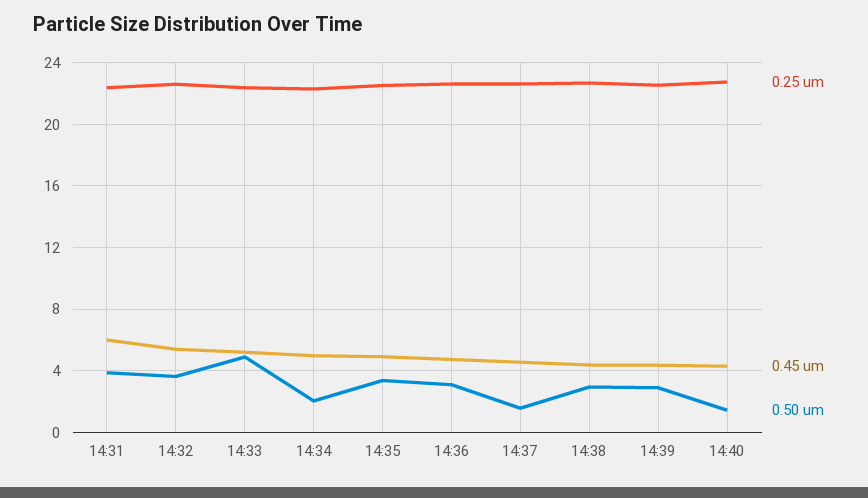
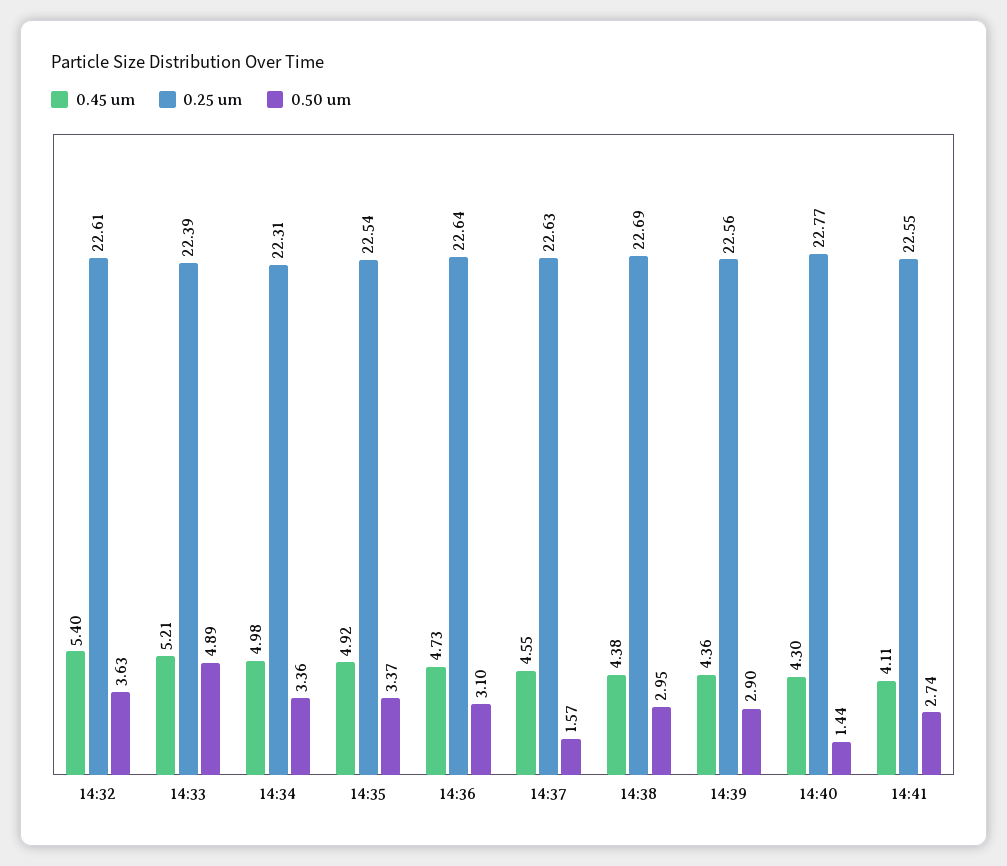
0.25 um, 14:31: 22.5 -> none
0.45 um, 14:31: 6 -> none
0.50 um, 14:31: 4 -> none
0.50 um, 14:34: 2 -> 3.36
0.45 um, 14:41: none -> 4.11
0.25 um, 14:41: none -> 22.55
0.50 um, 14:41: none -> 2.74

